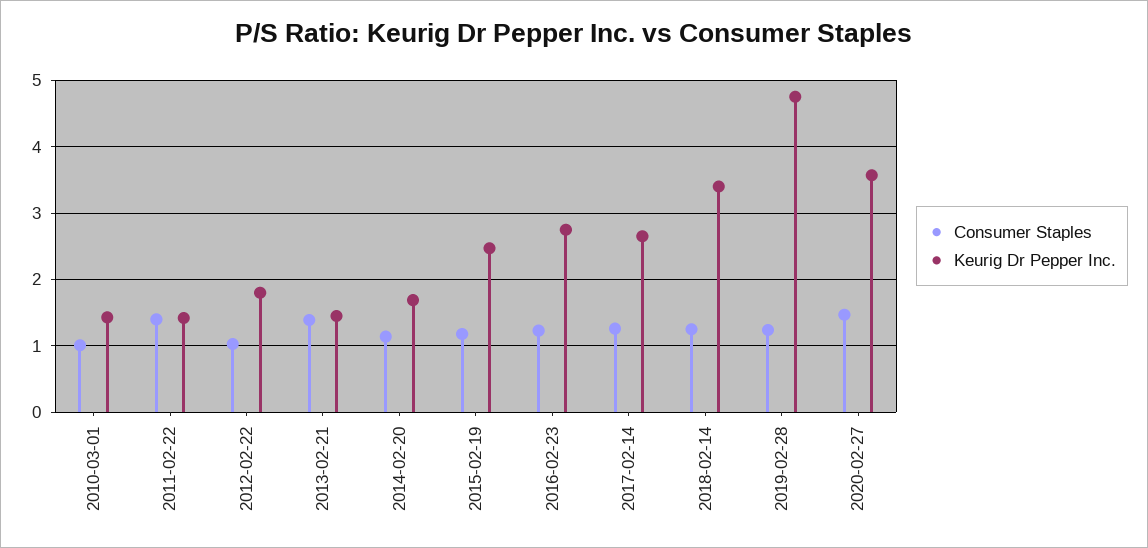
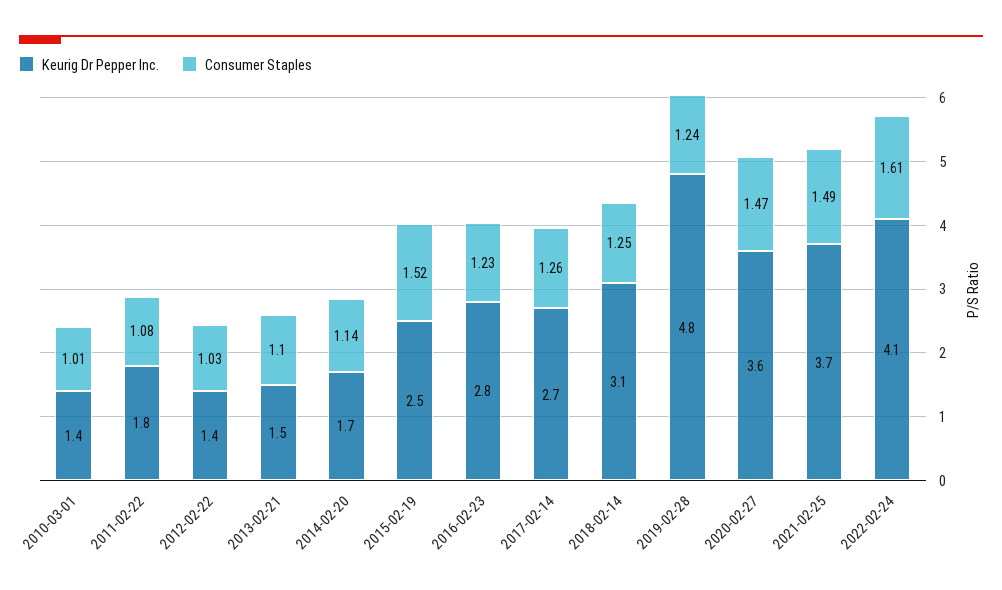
Consumer Staples, 2011-02-22: 1.4 -> 1.08
Keurig Dr Pepper Inc., 2011-02-22: 1.4 -> 1.8
Keurig Dr Pepper Inc., 2012-02-22: 1.8 -> 1.4
Consumer Staples, 2013-02-21: 1.4 -> 1.1
Consumer Staples, 2015-02-19: 1.2 -> 1.52
Keurig Dr Pepper Inc., 2018-02-14: 3.4 -> 3.1
Keurig Dr Pepper Inc., 2021-02-25: none -> 3.7
Consumer Staples, 2021-02-25: none -> 1.49
Keurig Dr Pepper Inc., 2022-02-24: none -> 4.1
Consumer Staples, 2022-02-24: none -> 1.61

